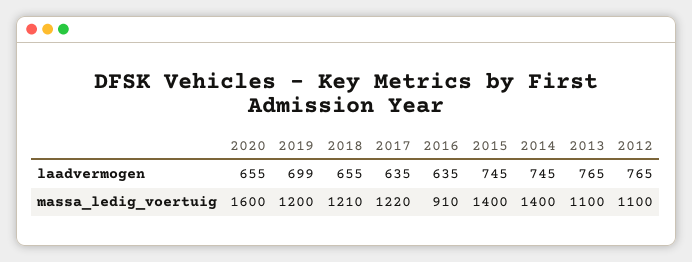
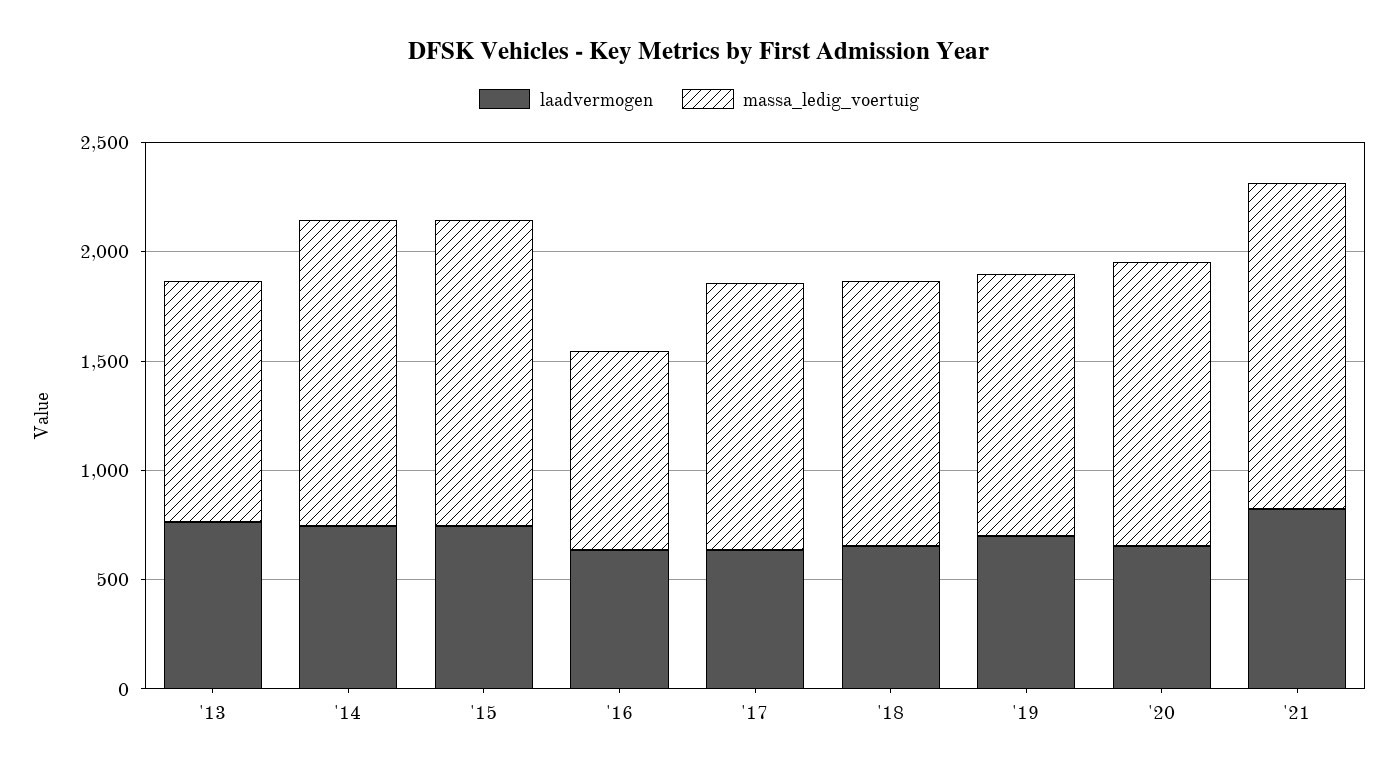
laadvermogen, 2012: 765 -> none
massa_ledig_voertuig, 2020: 1600 -> 1300
massa_ledig_voertuig, 2012: 1100 -> none
laadvermogen, '21: none -> 800
massa_ledig_voertuig, '21: none -> 1500

